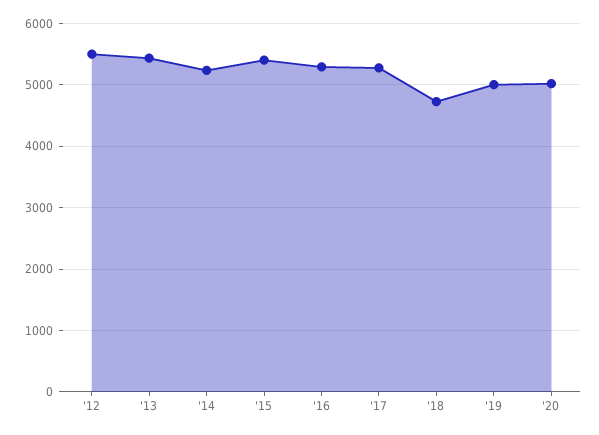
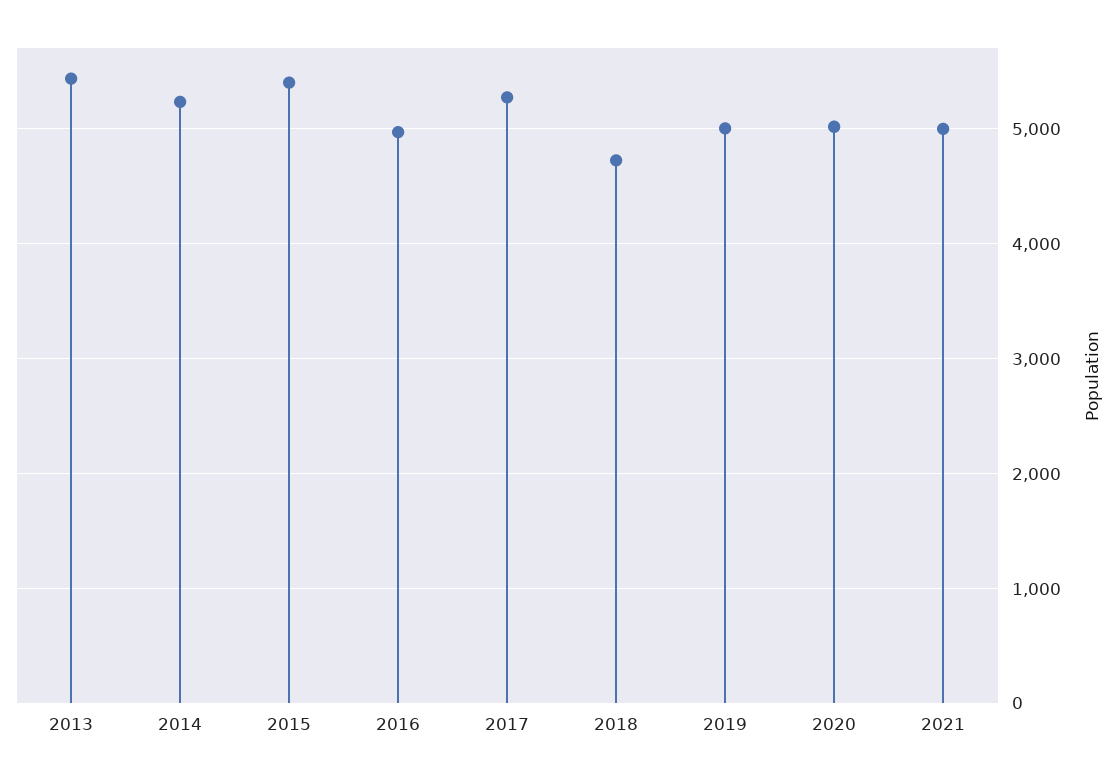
'12: 5500 -> none
'16: 5300 -> 5000
2021: none -> 5000

